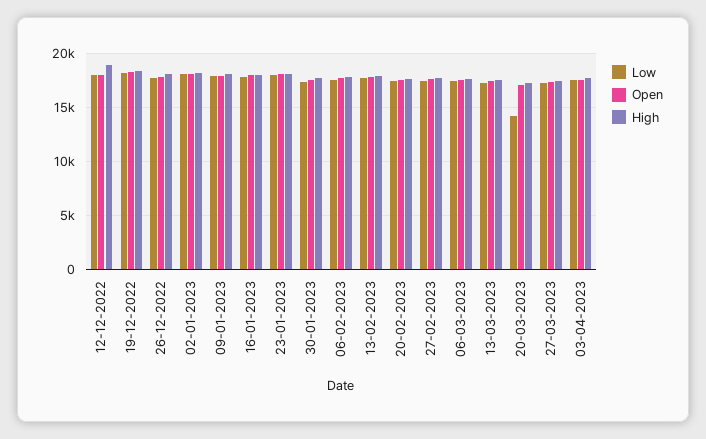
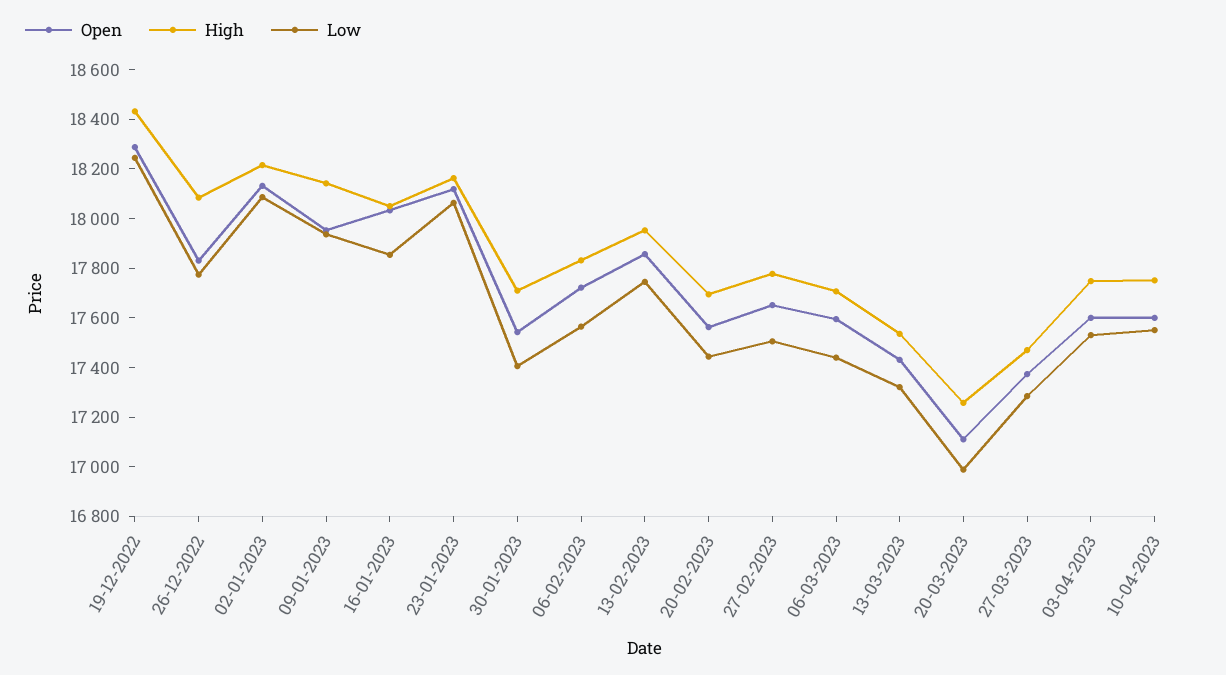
Low, 12-12-2022: 18000 -> none
Open, 12-12-2022: 18000 -> none
High, 12-12-2022: 19000 -> none
Low, 20-03-2023: 14000 -> 17000
Open, 10-04-2023: none -> 17600
High, 10-04-2023: none -> 17750
Low, 10-04-2023: none -> 17550

